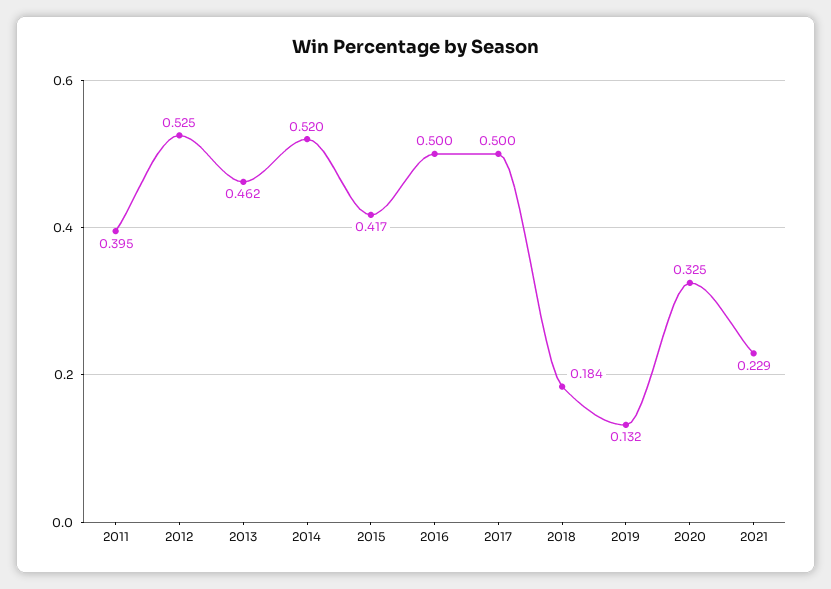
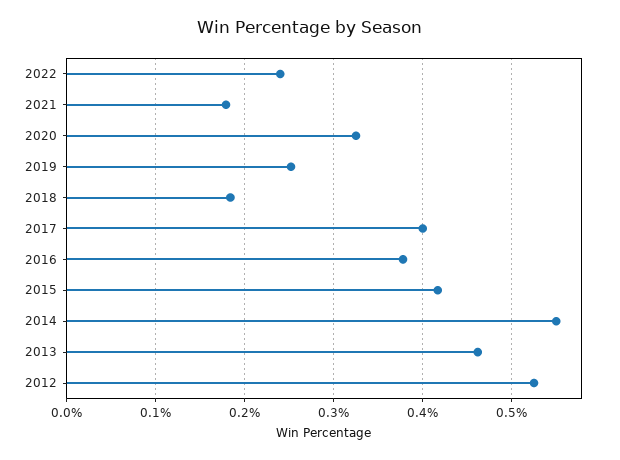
2011: 0.395 -> none
2014: 0.52 -> 0.55
2016: 0.5 -> 0.38
2017: 0.5 -> 0.4
2019: 0.132 -> 0.25
2021: 0.229 -> 0.18
2022: none -> 0.24

